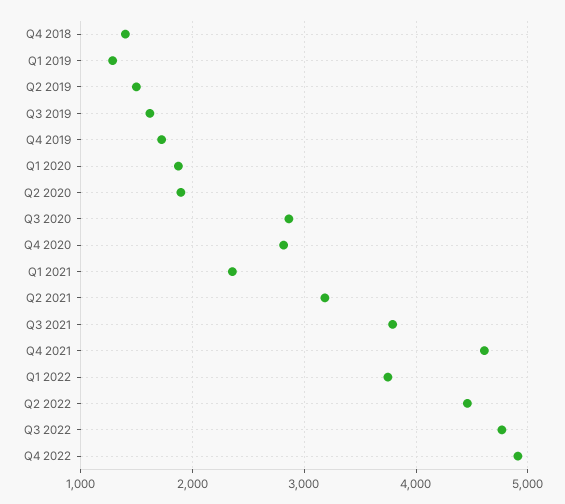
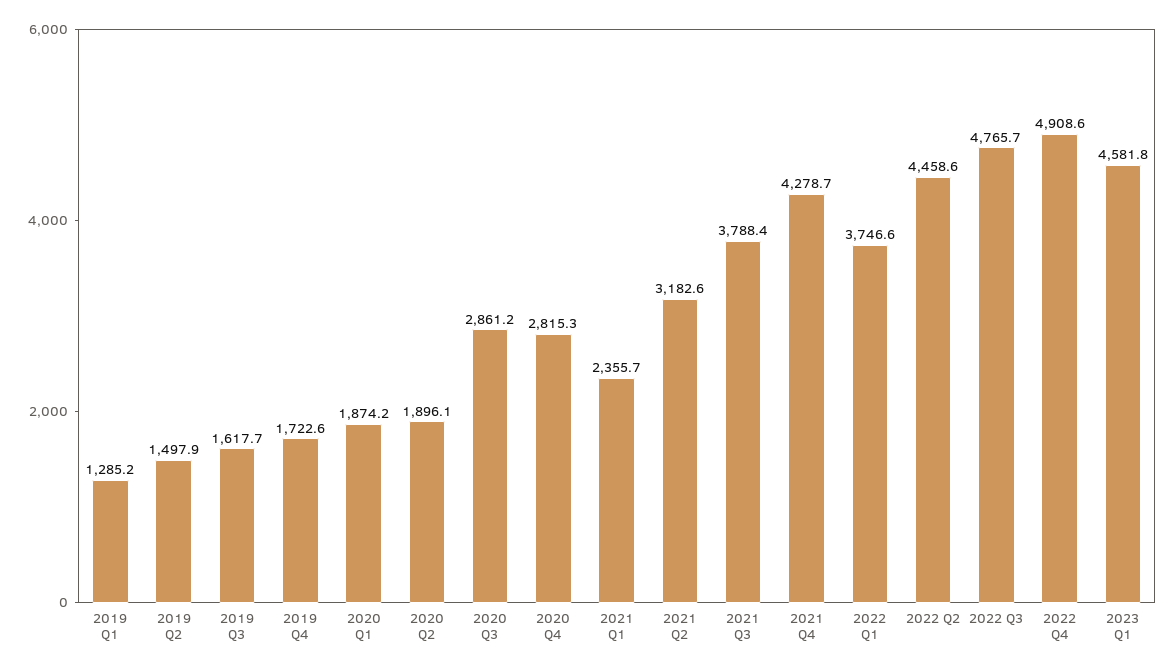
Q4 2018: 1400 -> none
Q4 2021: 4600 -> 4278.7
2023 Q1: none -> 4581.8

